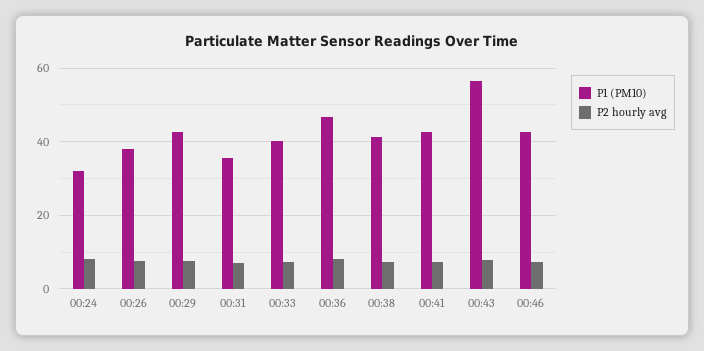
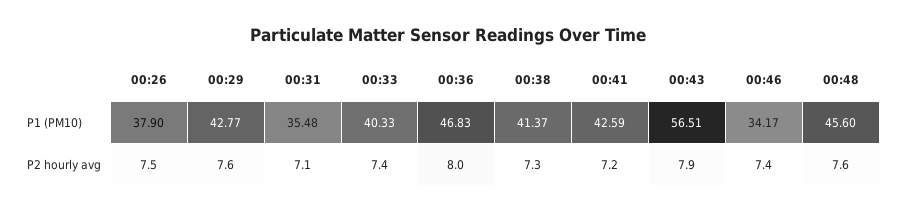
P1 (PM10), 00:24: 32 -> none
P2 hourly avg, 00:24: 8 -> none
P1 (PM10), 00:46: 42 -> 34.17
P1 (PM10), 00:48: none -> 45.6
P2 hourly avg, 00:48: none -> 7.6

